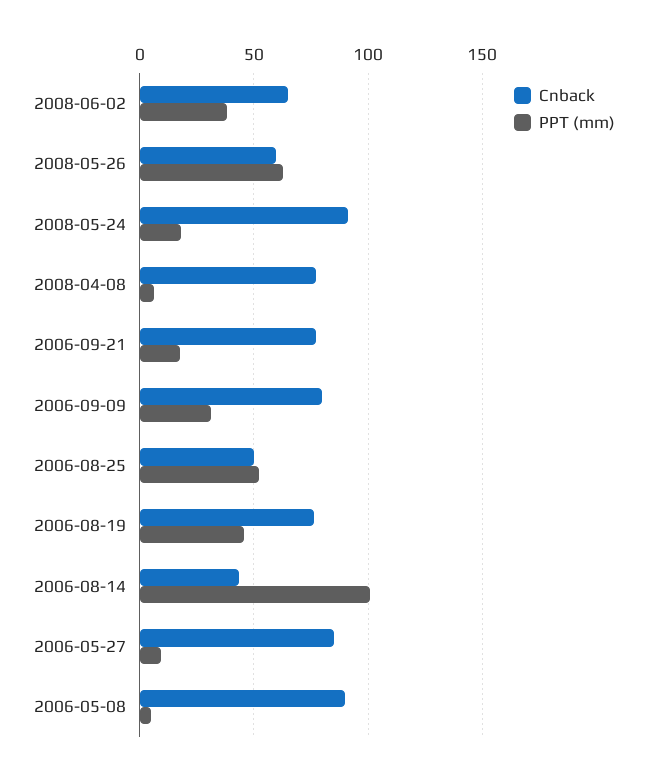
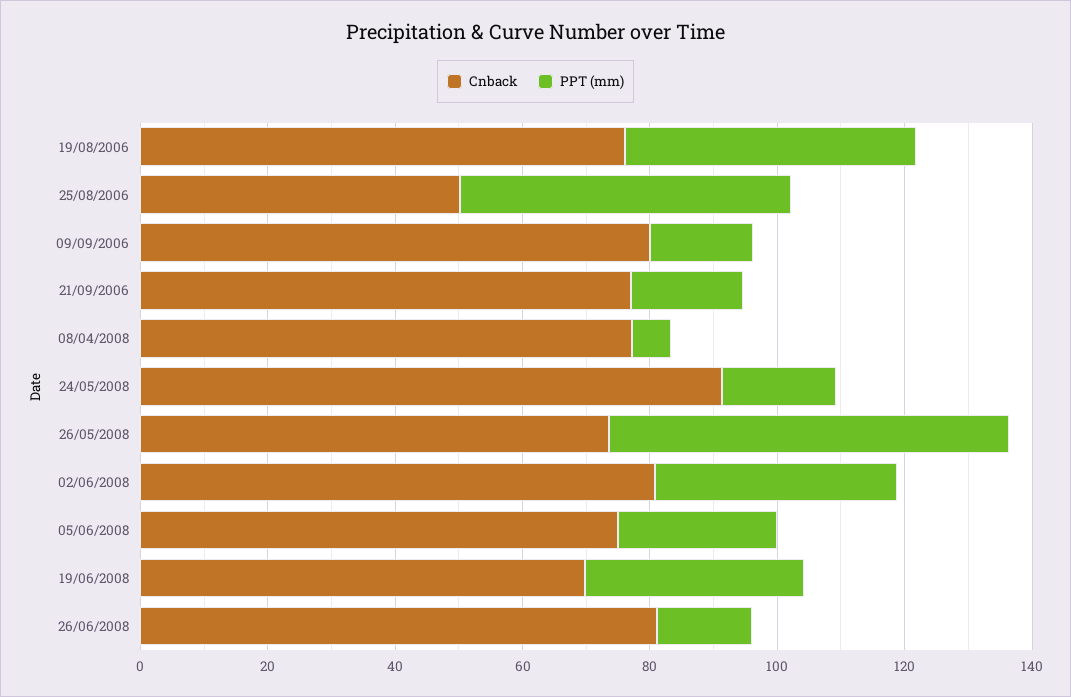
Cnback, 2008-06-02: 65 -> 80
Cnback, 2008-05-26: 60 -> 75
PPT (mm), 2006-09-09: 30 -> 15
Cnback, 2006-08-14: 45 -> none
PPT (mm), 2006-08-14: 100 -> none
Cnback, 2006-05-27: 85 -> none
PPT (mm), 2006-05-27: 10 -> none
Cnback, 2006-05-08: 90 -> none
PPT (mm), 2006-05-08: 5 -> none
Cnback, 05/06/2008: none -> 75
PPT (mm), 05/06/2008: none -> 25
Cnback, 19/06/2008: none -> 70
PPT (mm), 19/06/2008: none -> 35
Cnback, 26/06/2008: none -> 80
PPT (mm), 26/06/2008: none -> 15

